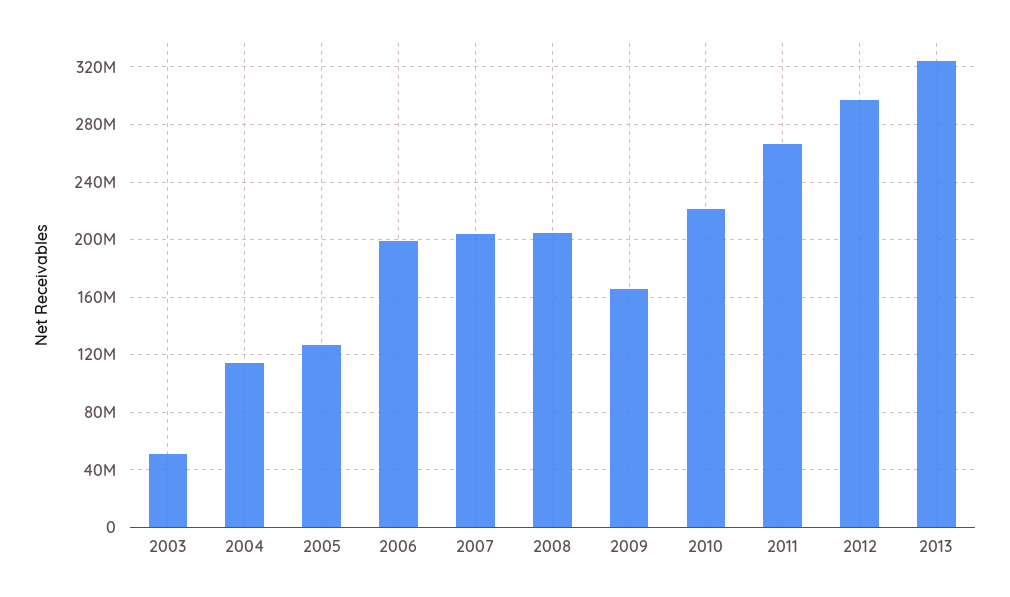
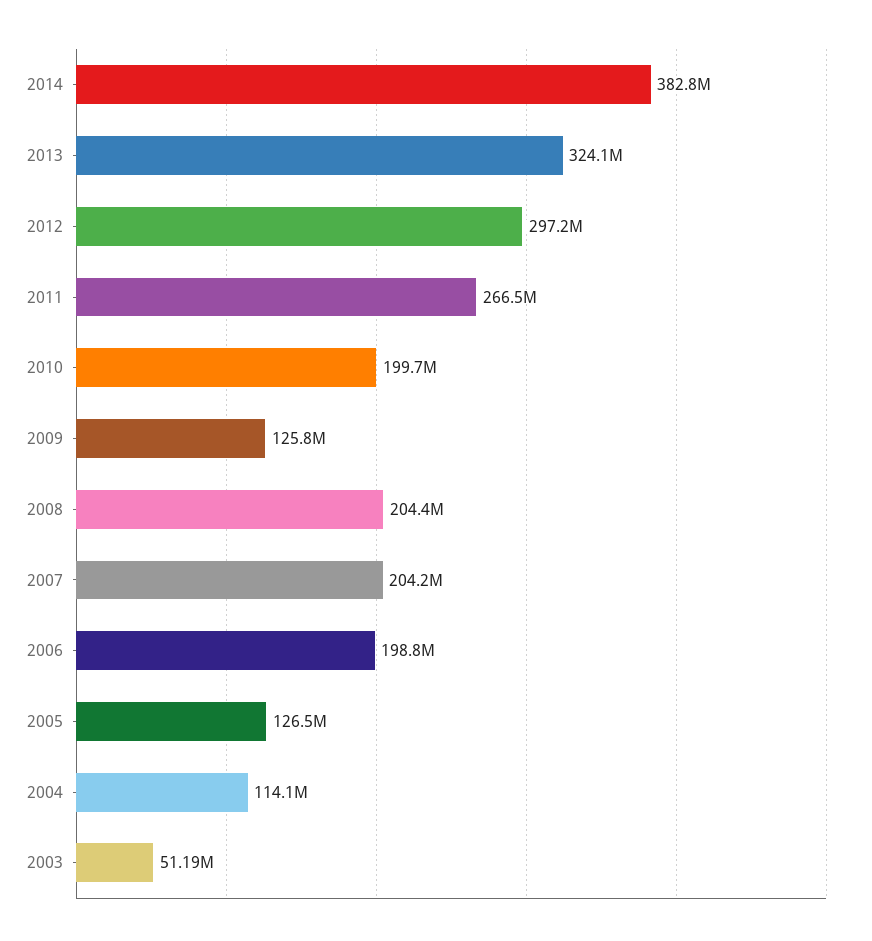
2009: 165000000 -> 125800000
2010: 220000000 -> 199700000
2014: none -> 382800000

